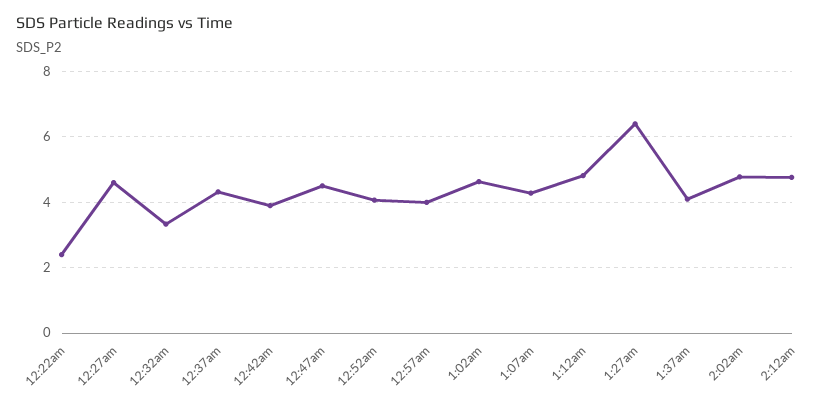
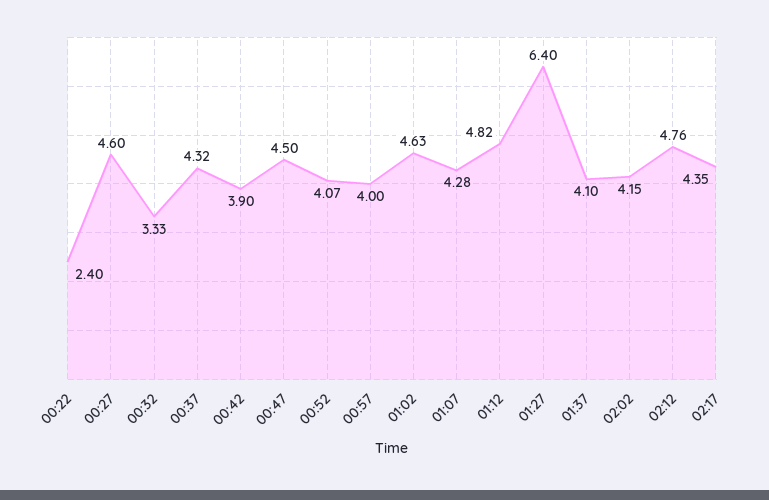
2:02am: 4.8 -> 4.15
02:17: none -> 4.35

